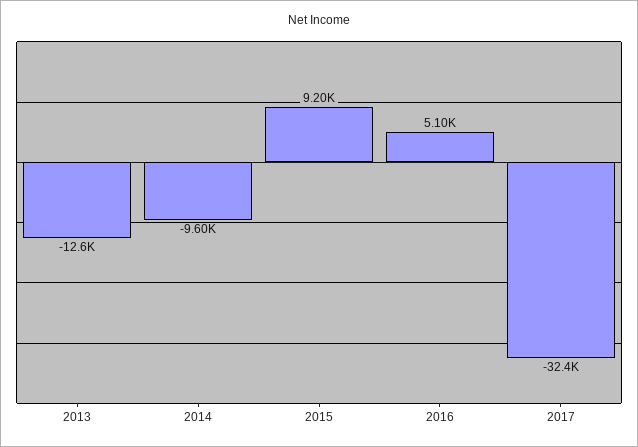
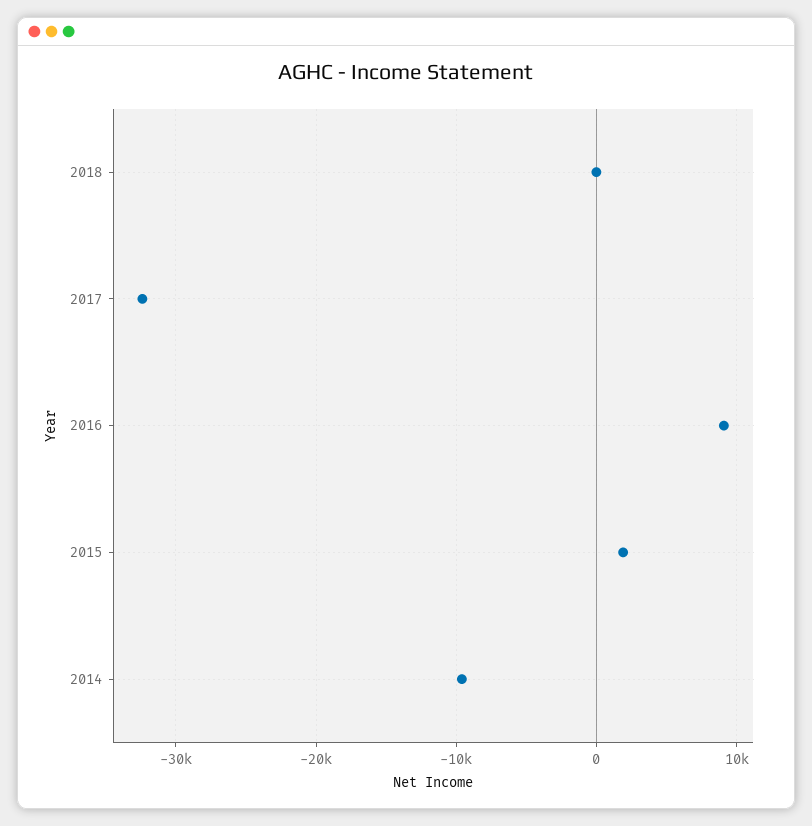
2013: -12600 -> none
2015: 9200 -> 2000
2016: 5100 -> 9000
2018: none -> 0

